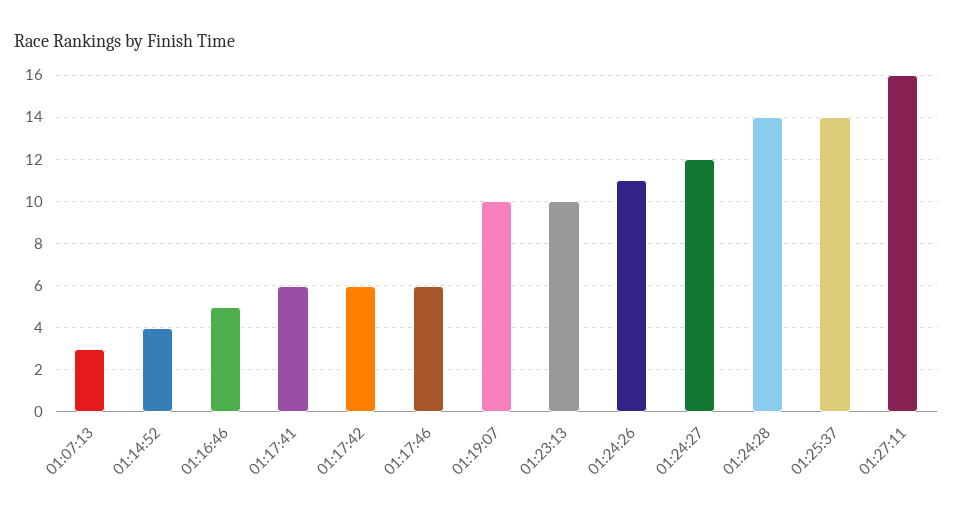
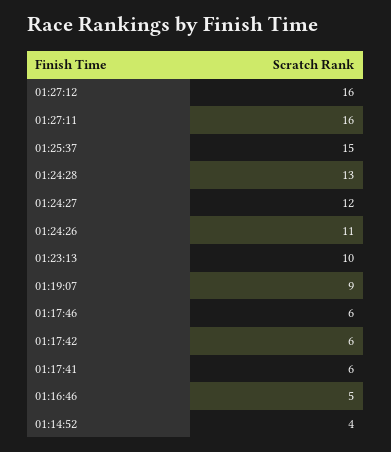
01:07:13: 3 -> none
01:19:07: 10 -> 9
01:24:28: 14 -> 13
01:25:37: 14 -> 15
01:27:12: none -> 16

